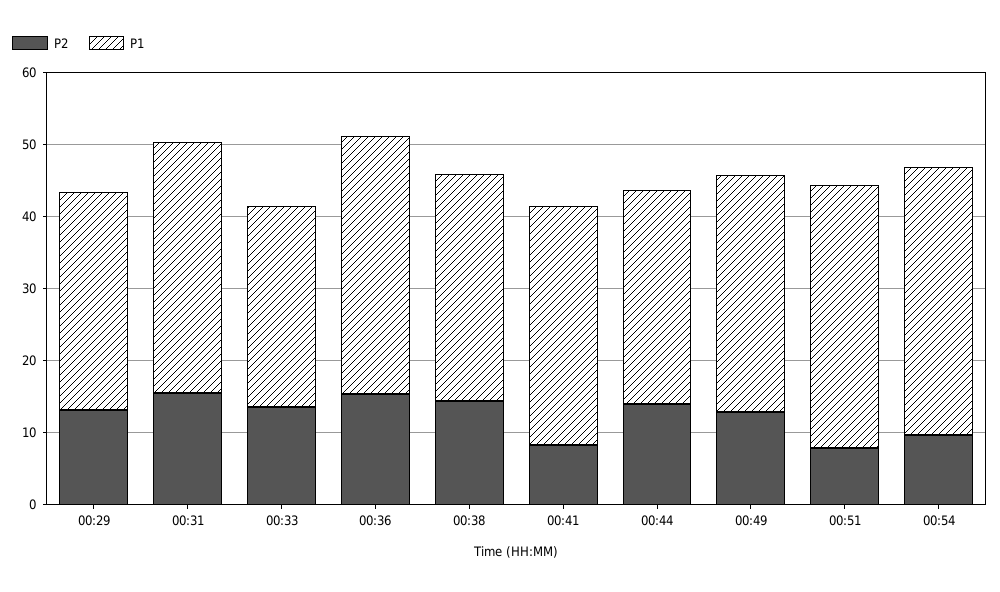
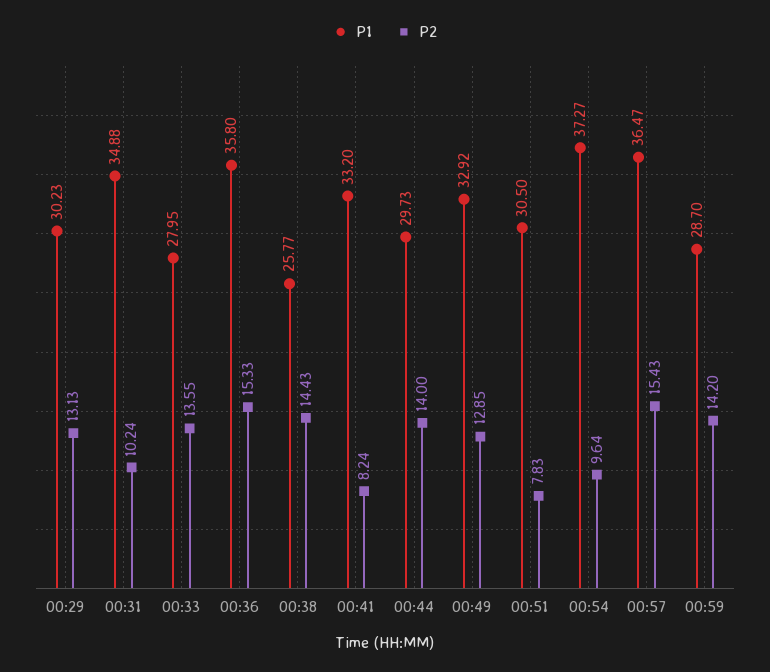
P2, 00:31: 16 -> 10.24
P1, 00:38: 32 -> 25.77
P1, 00:51: 36 -> 30.5
P1, 00:57: none -> 36.47
P2, 00:57: none -> 15.43
P1, 00:59: none -> 28.7
P2, 00:59: none -> 14.2

